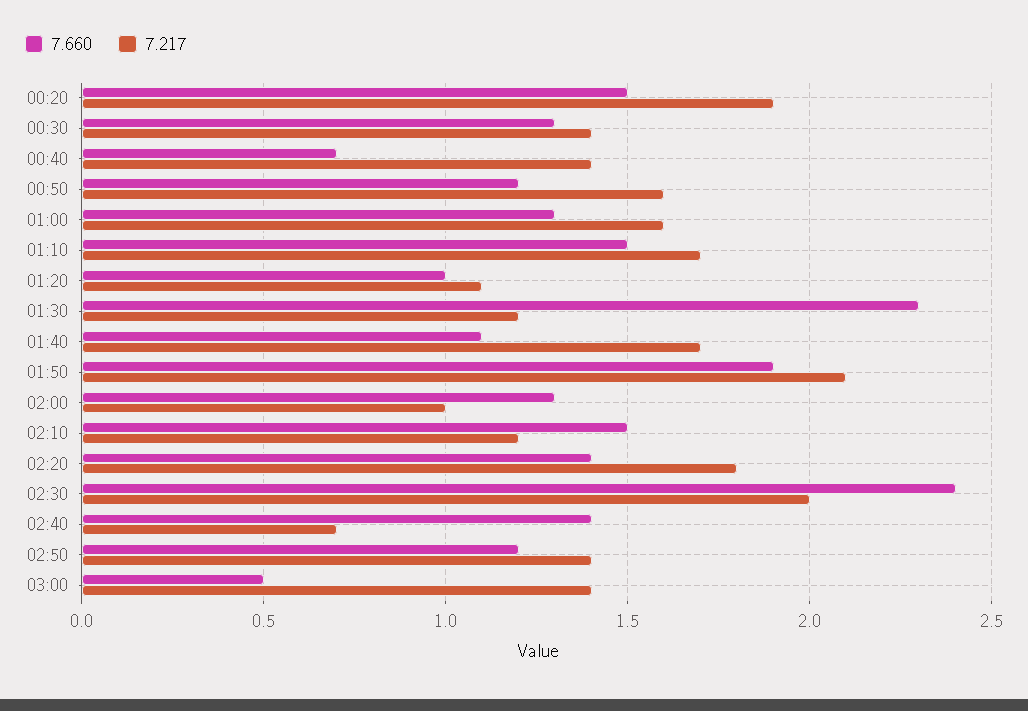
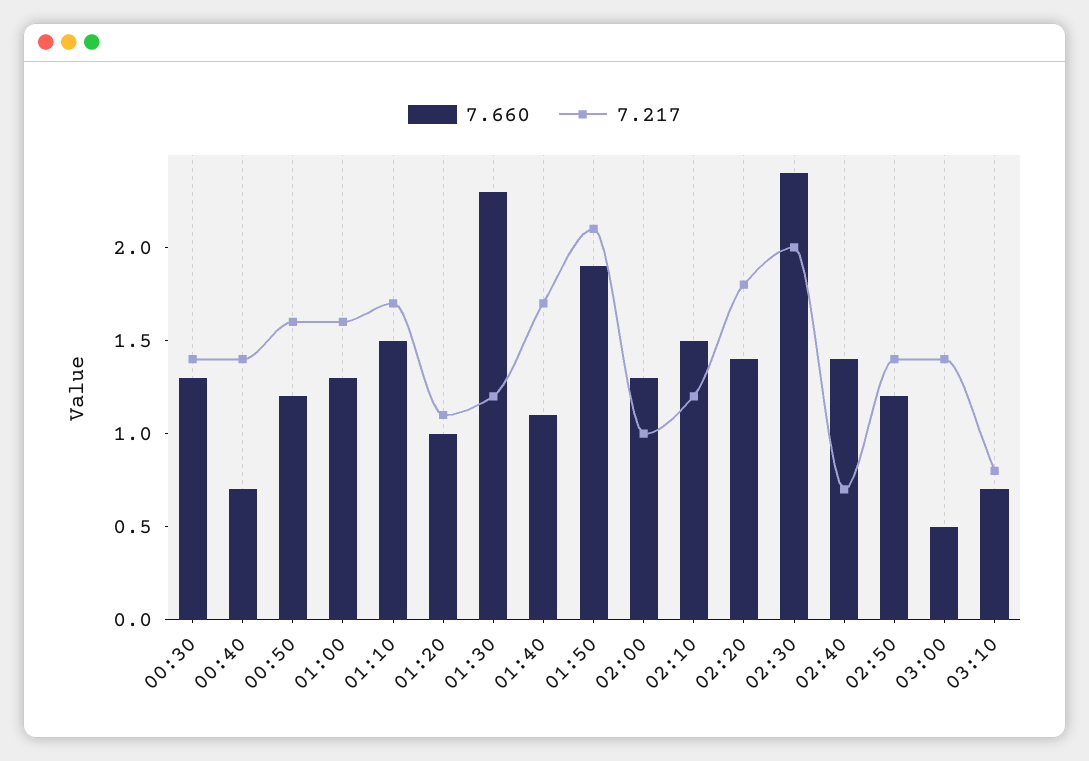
7.660, 00:20: 1.5 -> none
7.217, 00:20: 1.9 -> none
7.660, 03:10: none -> 0.7
7.217, 03:10: none -> 0.8

